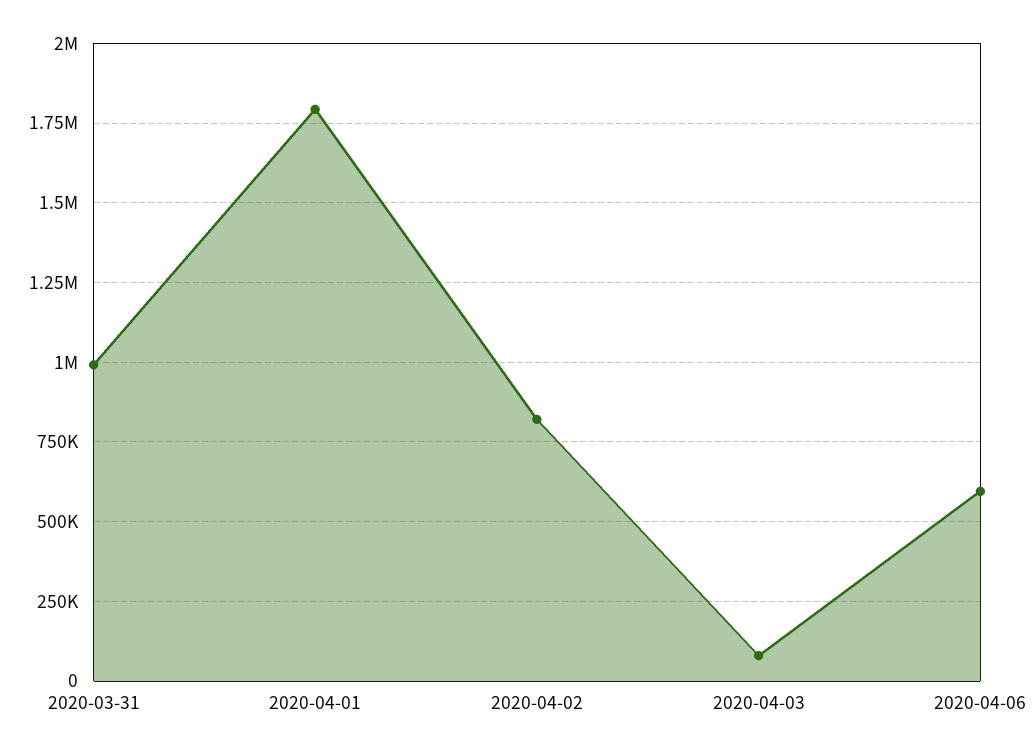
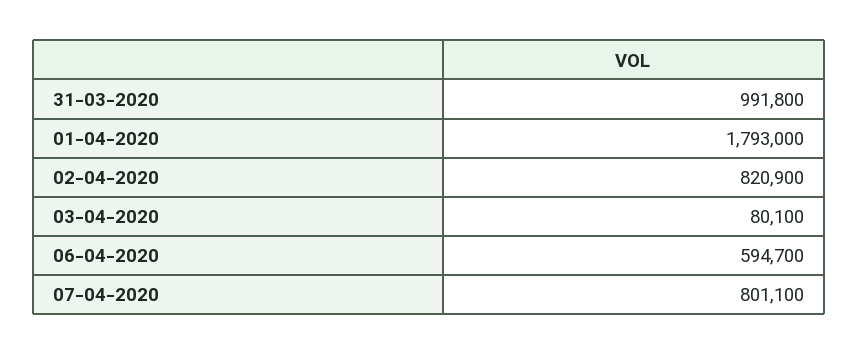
07-04-2020: none -> 801100

